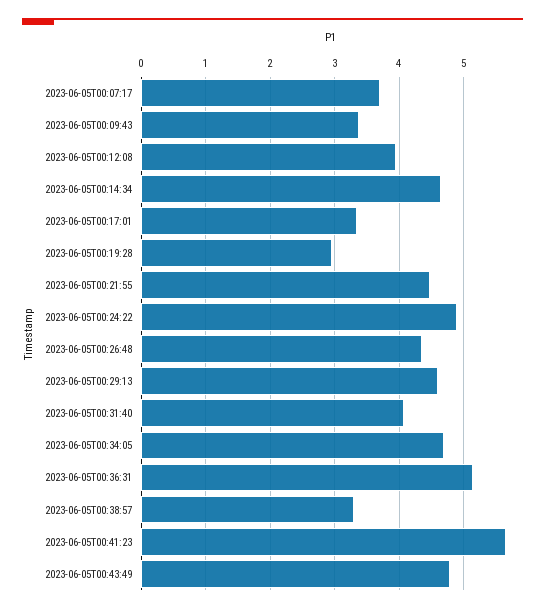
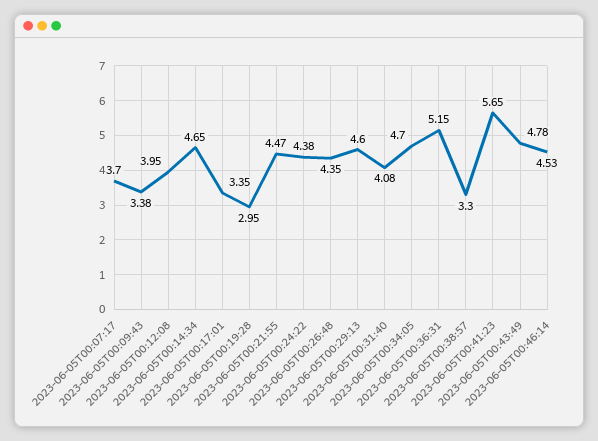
2023-06-05T00:24:22: 4.9 -> 4.38
2023-06-05T00:46:14: none -> 4.53

